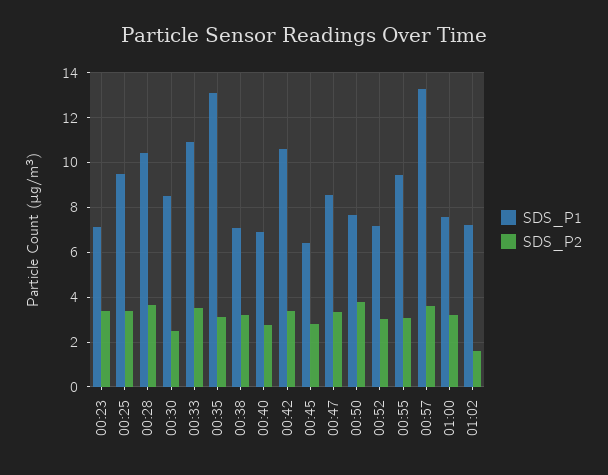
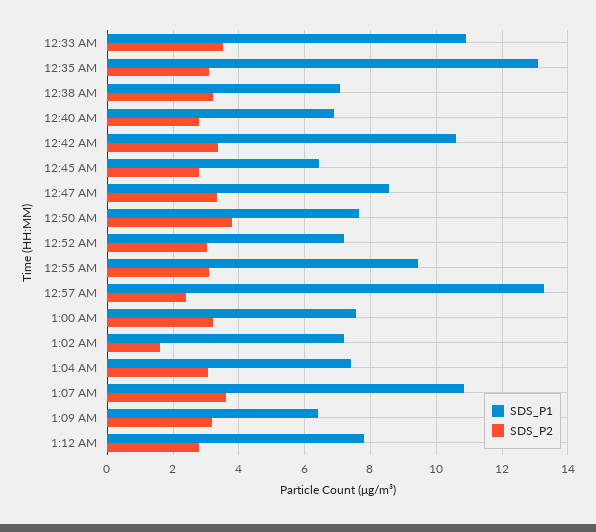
SDS_P1, 00:23: 7 -> none
SDS_P2, 00:23: 3.5 -> none
SDS_P1, 00:25: 9.5 -> none
SDS_P2, 00:25: 3.5 -> none
SDS_P1, 00:28: 10.5 -> none
SDS_P2, 00:28: 3.5 -> none
SDS_P1, 00:30: 8.5 -> none
SDS_P2, 00:30: 2.5 -> none
SDS_P2, 00:57: 3.5 -> 2.4
SDS_P1, 1:04 AM: none -> 7.4
SDS_P2, 1:04 AM: none -> 3
SDS_P1, 1:07 AM: none -> 10.8
SDS_P2, 1:07 AM: none -> 3.6
SDS_P1, 1:09 AM: none -> 6.4
SDS_P2, 1:09 AM: none -> 3.2
SDS_P1, 1:12 AM: none -> 7.8
SDS_P2, 1:12 AM: none -> 2.8

